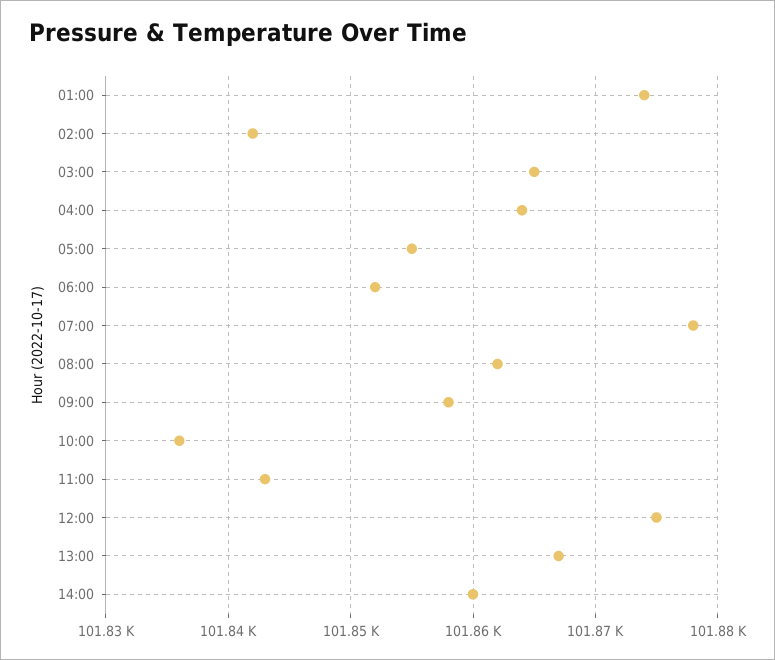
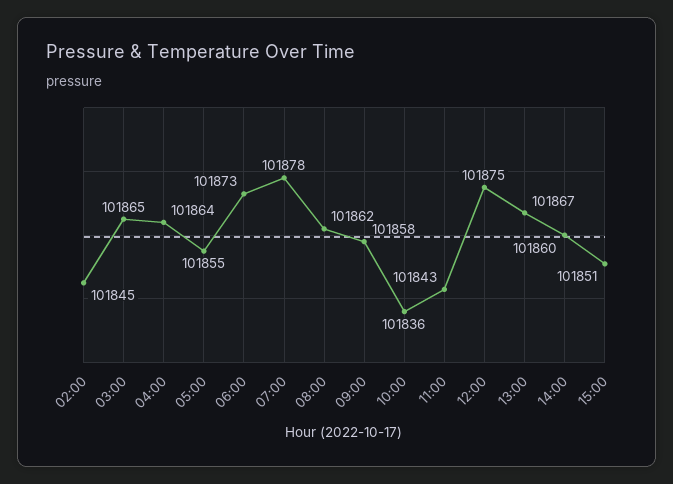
01:00: 101874 -> none
02:00: 101842 -> 101845
06:00: 101852 -> 101873
15:00: none -> 101851

